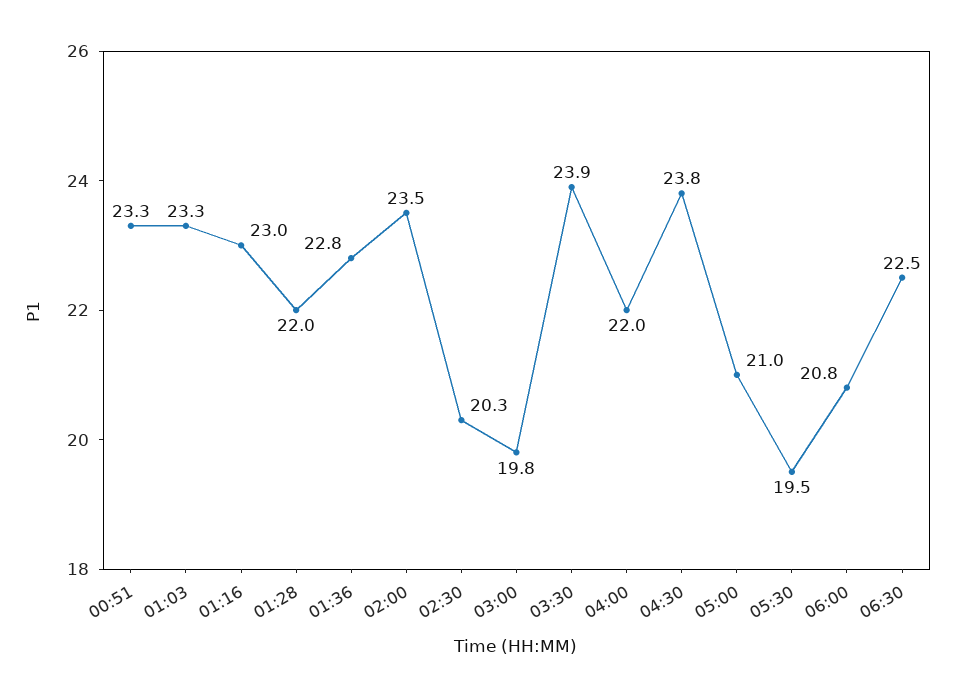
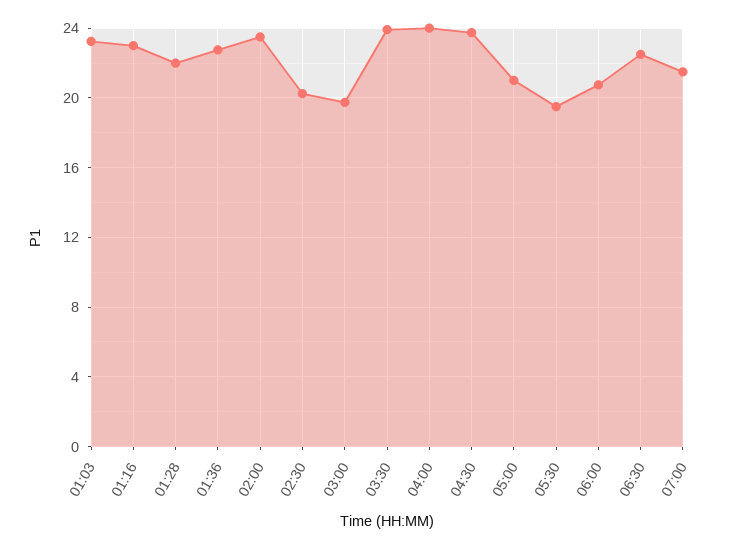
00:51: 23.3 -> none
04:00: 22 -> 24
07:00: none -> 21.5

